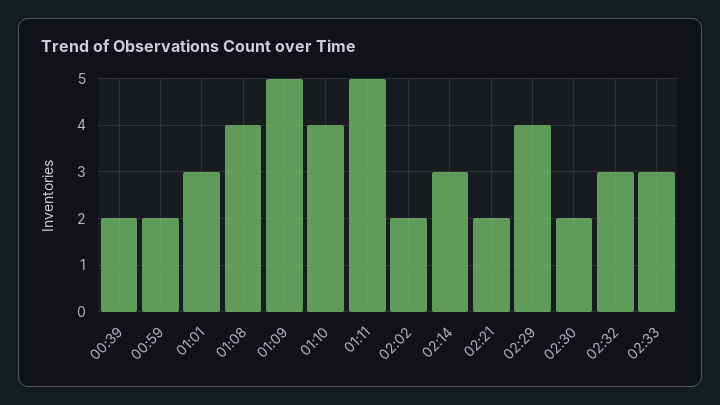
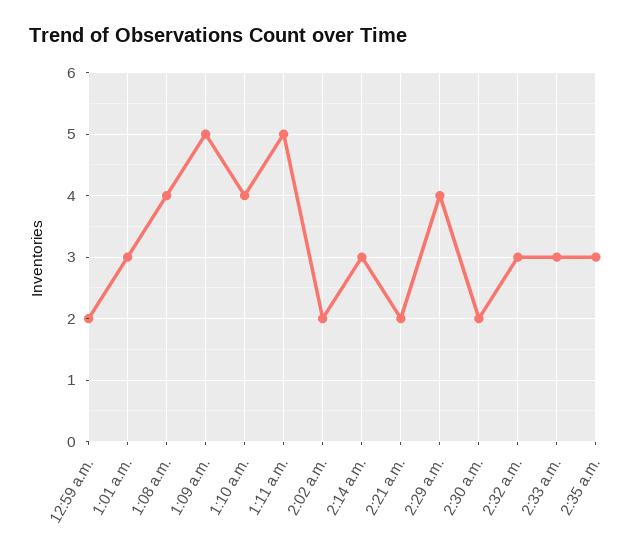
00:39: 2 -> none
2:35 a.m.: none -> 3

